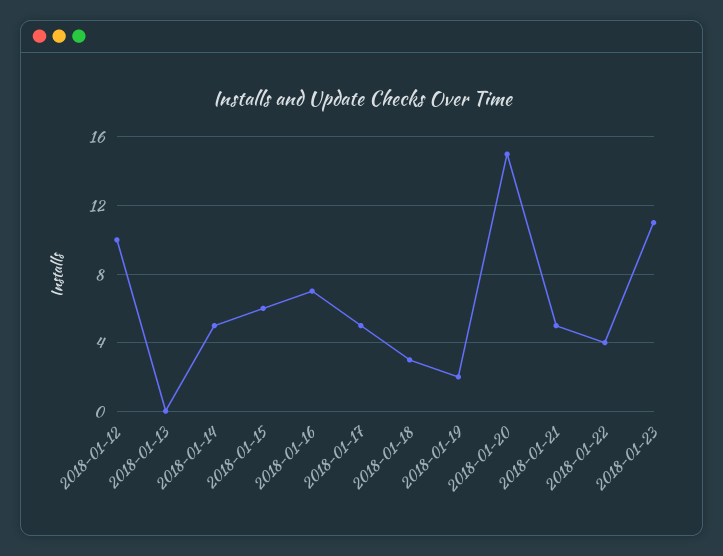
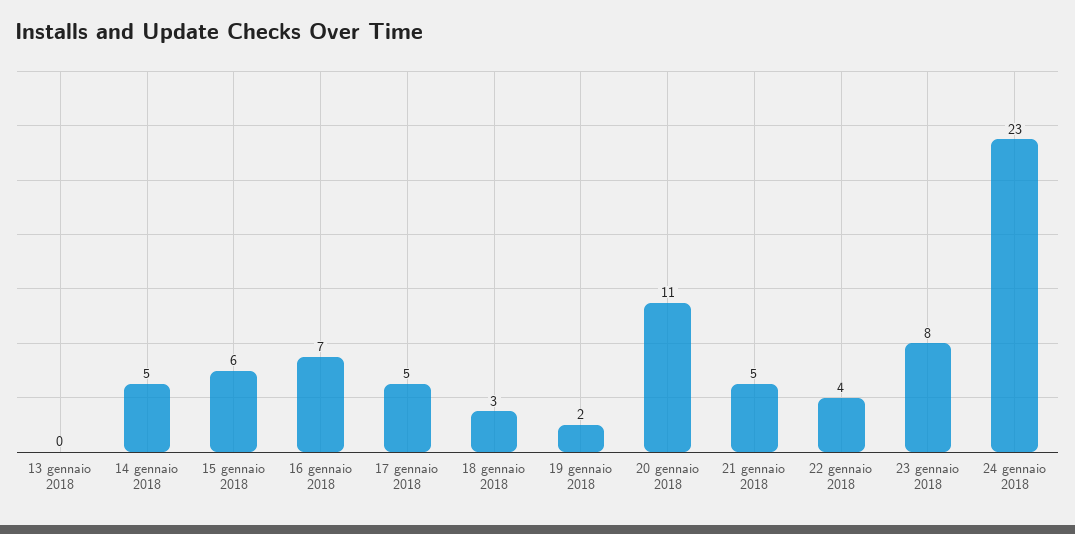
2018-01-12: 10 -> none
2018-01-20: 15 -> 11
2018-01-23: 11 -> 8
24 gennaio 2018: none -> 23

